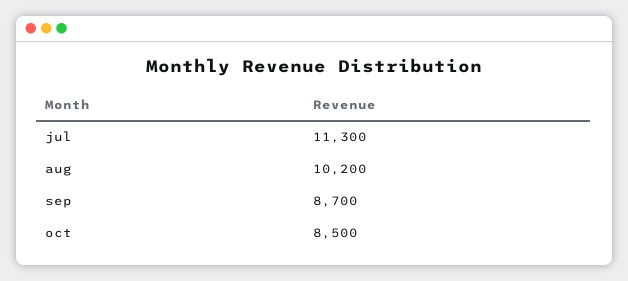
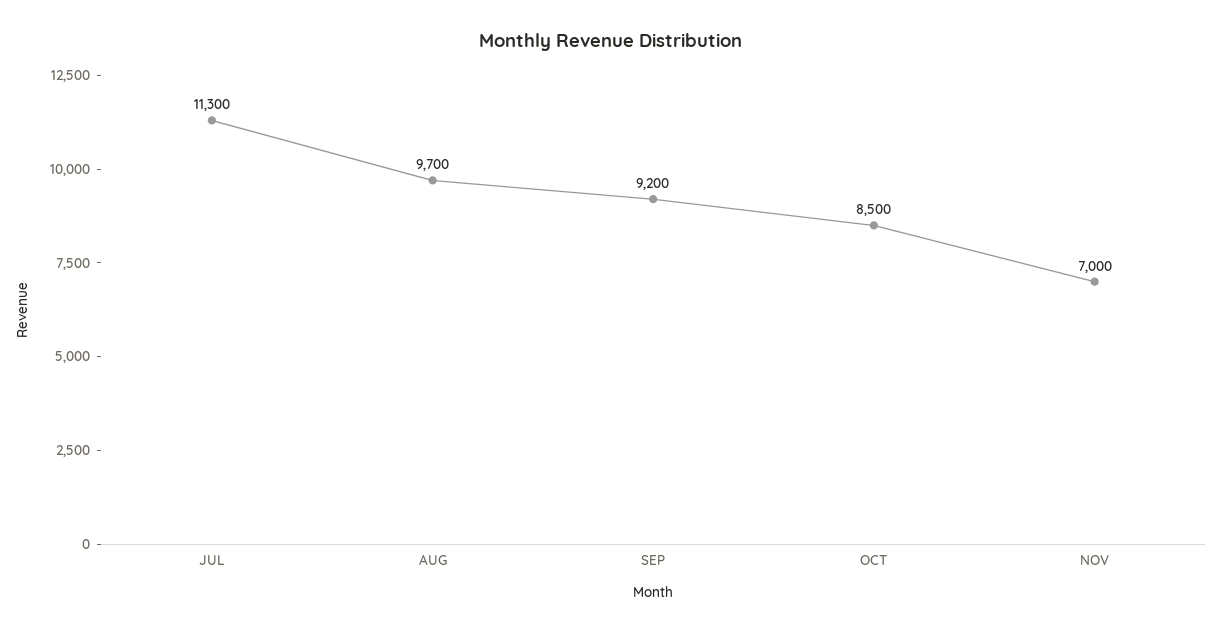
aug: 10200 -> 9700
sep: 8700 -> 9200
NOV: none -> 7000

